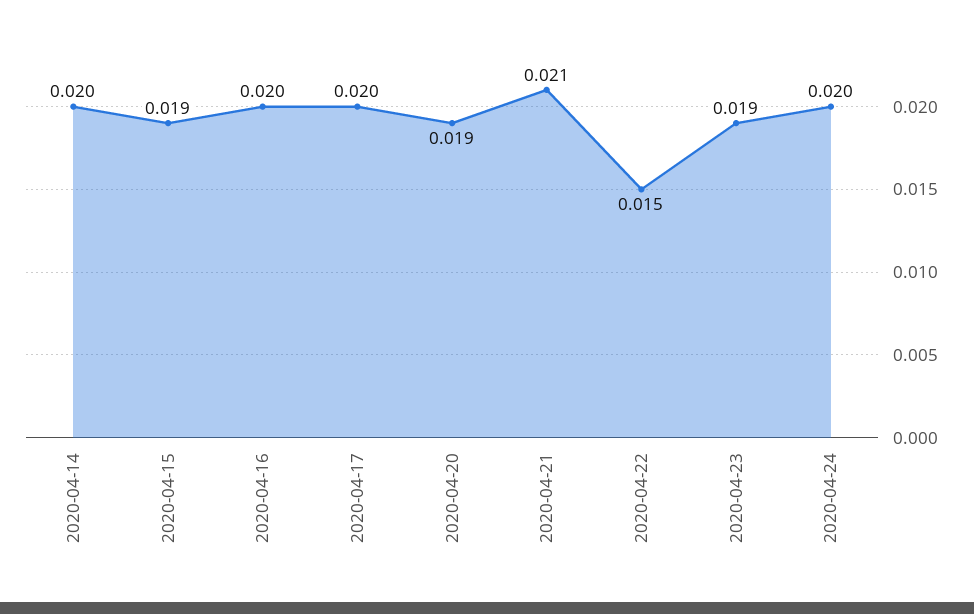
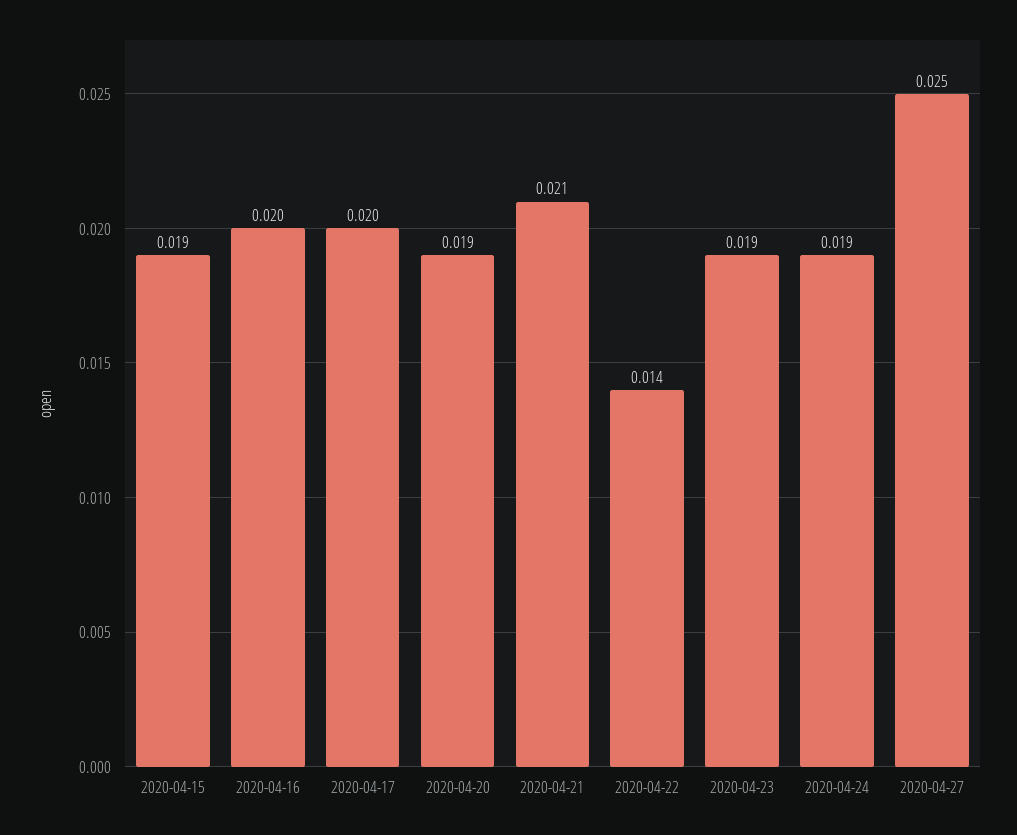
2020-04-14: 0.02 -> none
2020-04-22: 0.015 -> 0.014
2020-04-24: 0.02 -> 0.019
2020-04-27: none -> 0.025

